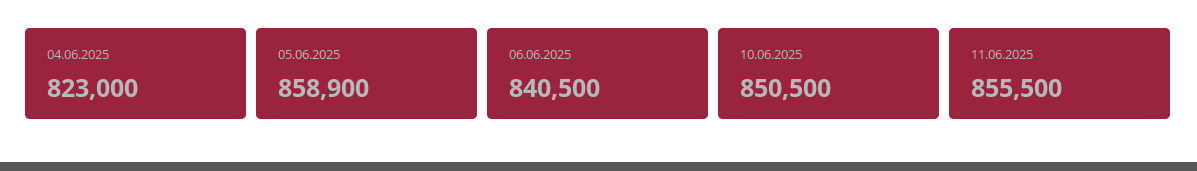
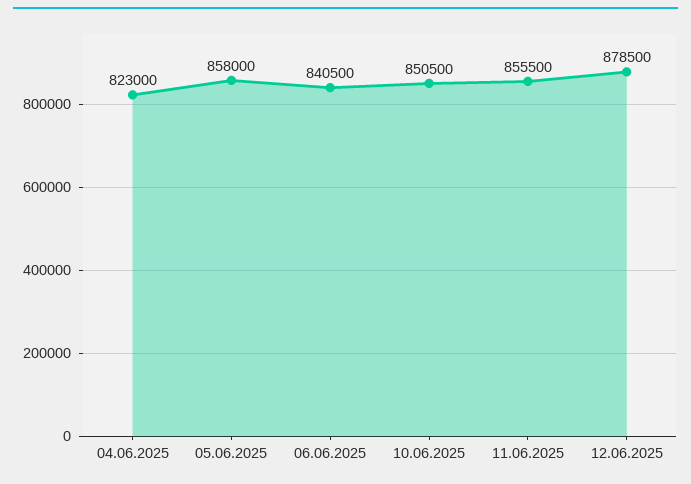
05.06.2025: 858900 -> 858000
12.06.2025: none -> 878500

